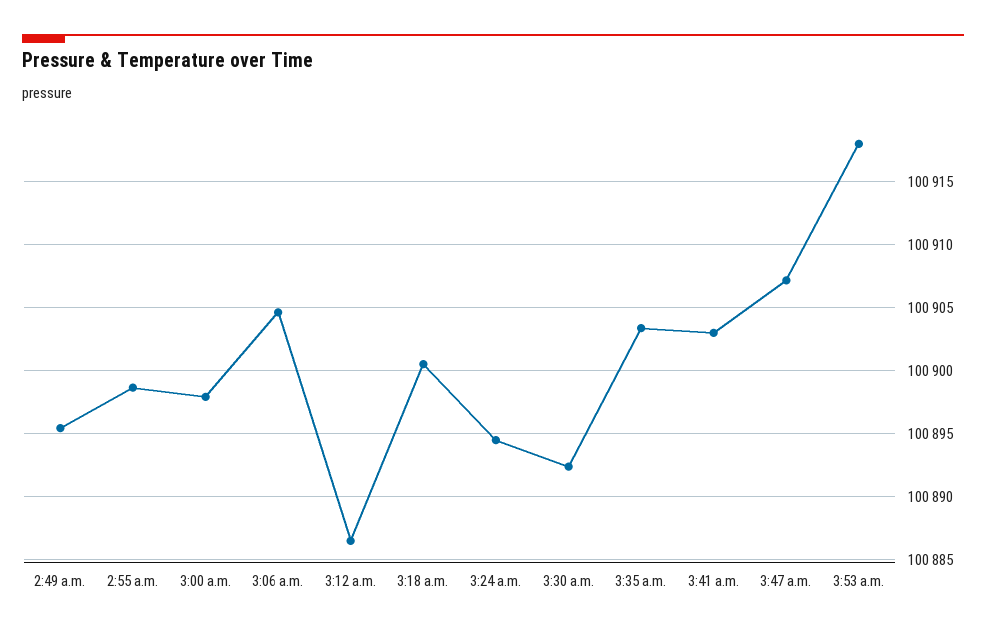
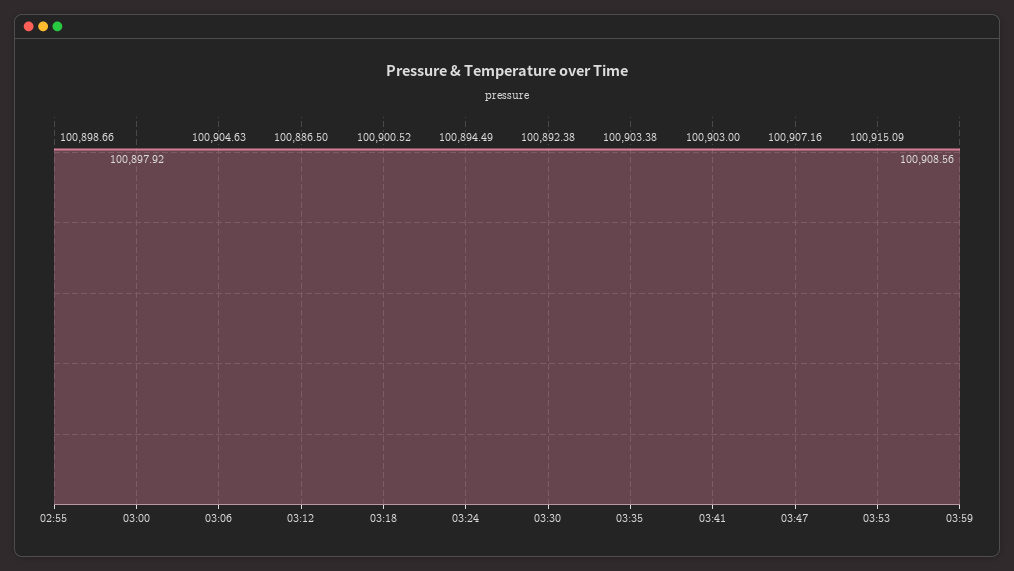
2:49 a.m.: 100895.5 -> none
3:53 a.m.: 100918 -> 100915.09
03:59: none -> 100908.56

